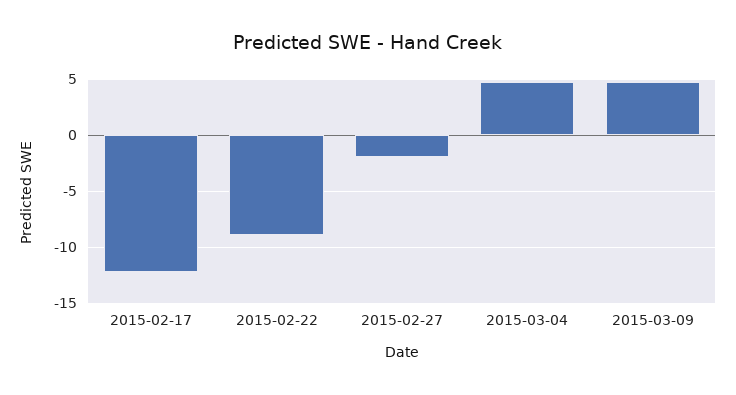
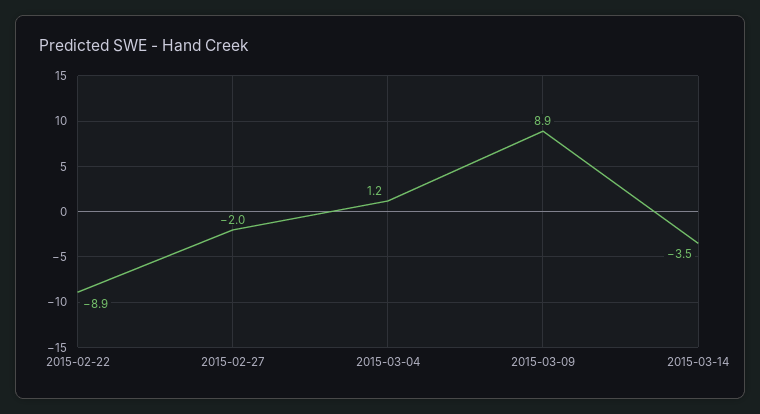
2015-02-17: -12 -> none
2015-03-04: 5 -> 1.2
2015-03-09: 5 -> 8.9
2015-03-14: none -> -3.5

